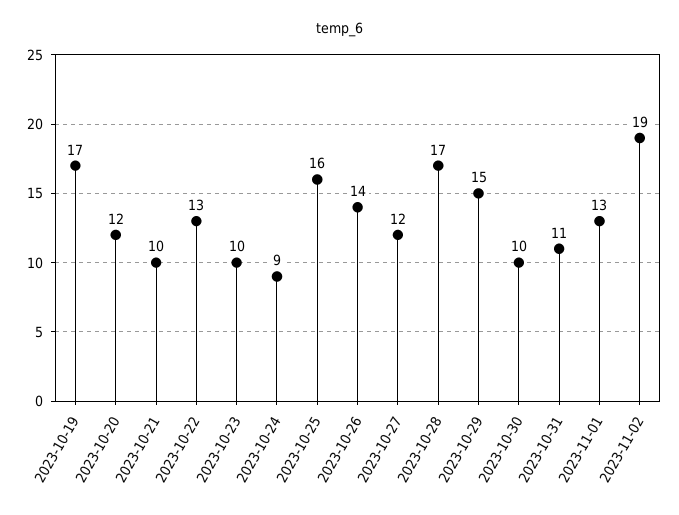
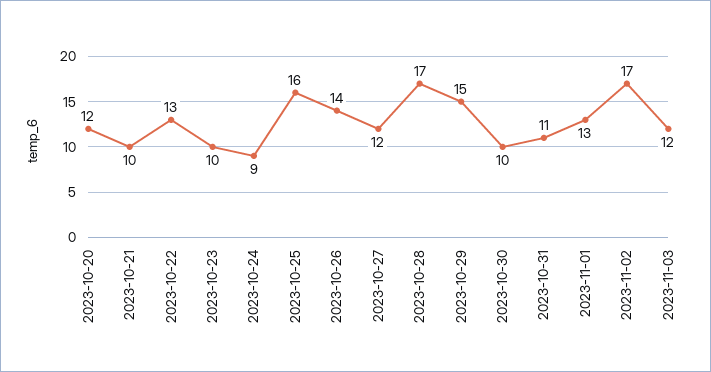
2023-10-19: 17 -> none
2023-11-02: 19 -> 17
2023-11-03: none -> 12

